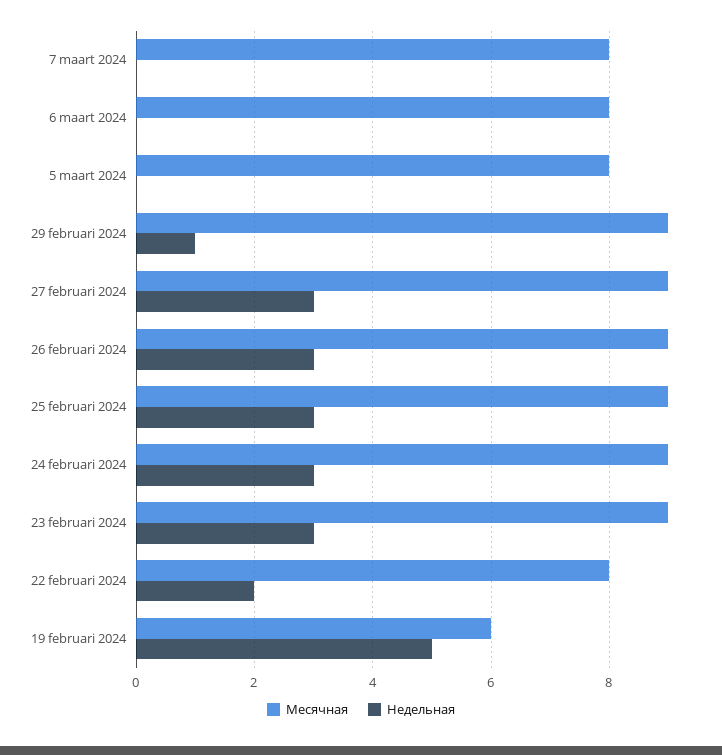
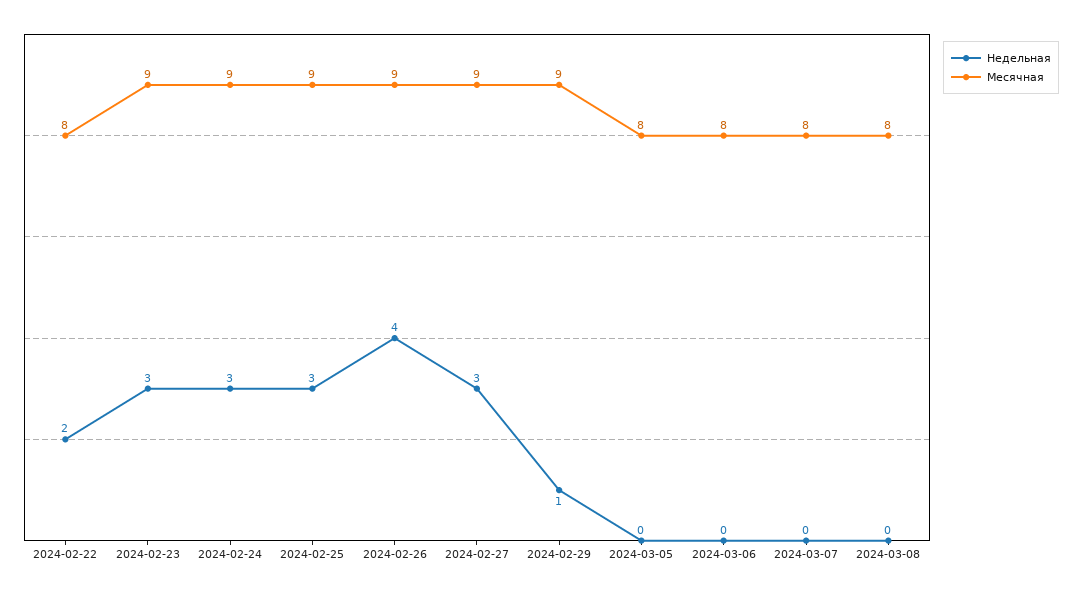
Недельная, 26 februari 2024: 3 -> 4
Месячная, 19 februari 2024: 6 -> none
Недельная, 19 februari 2024: 5 -> none
Недельная, 2024-03-08: none -> 0
Месячная, 2024-03-08: none -> 8

